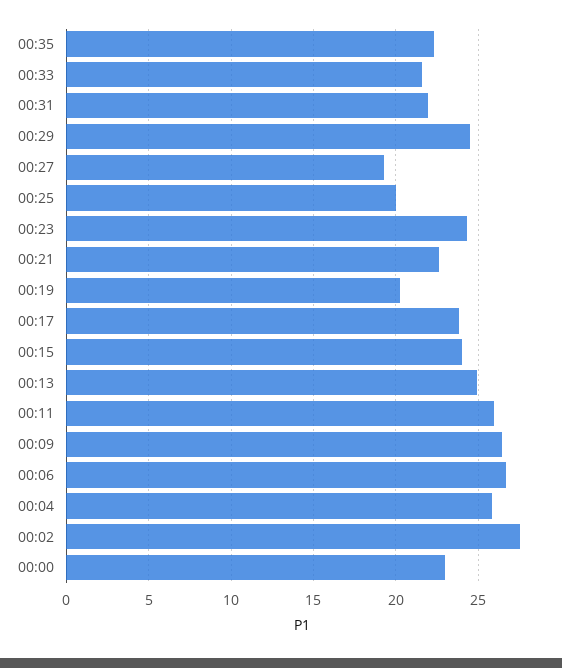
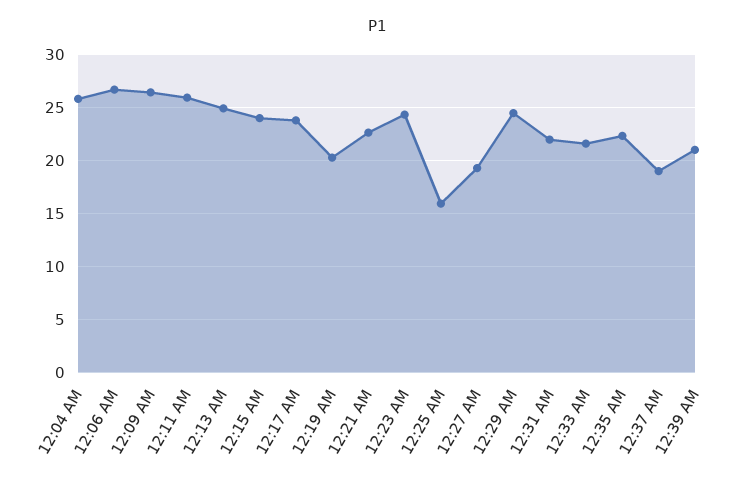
00:25: 20 -> 16
00:02: 27.5 -> none
00:00: 23 -> none
12:37 AM: none -> 19
12:39 AM: none -> 21

